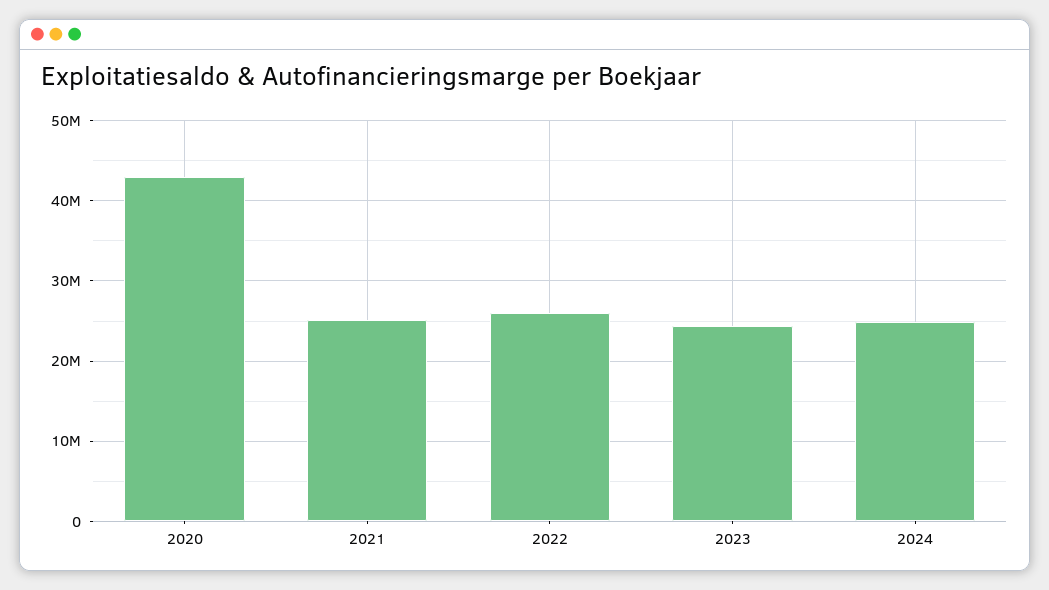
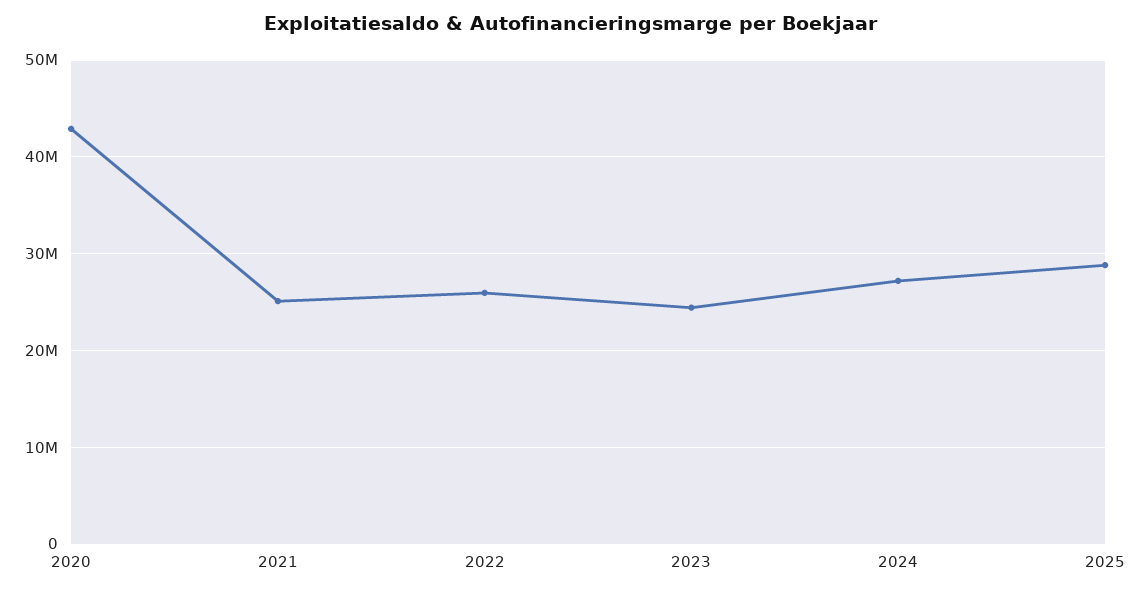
2024: 25000000 -> 27000000
2025: none -> 29000000

